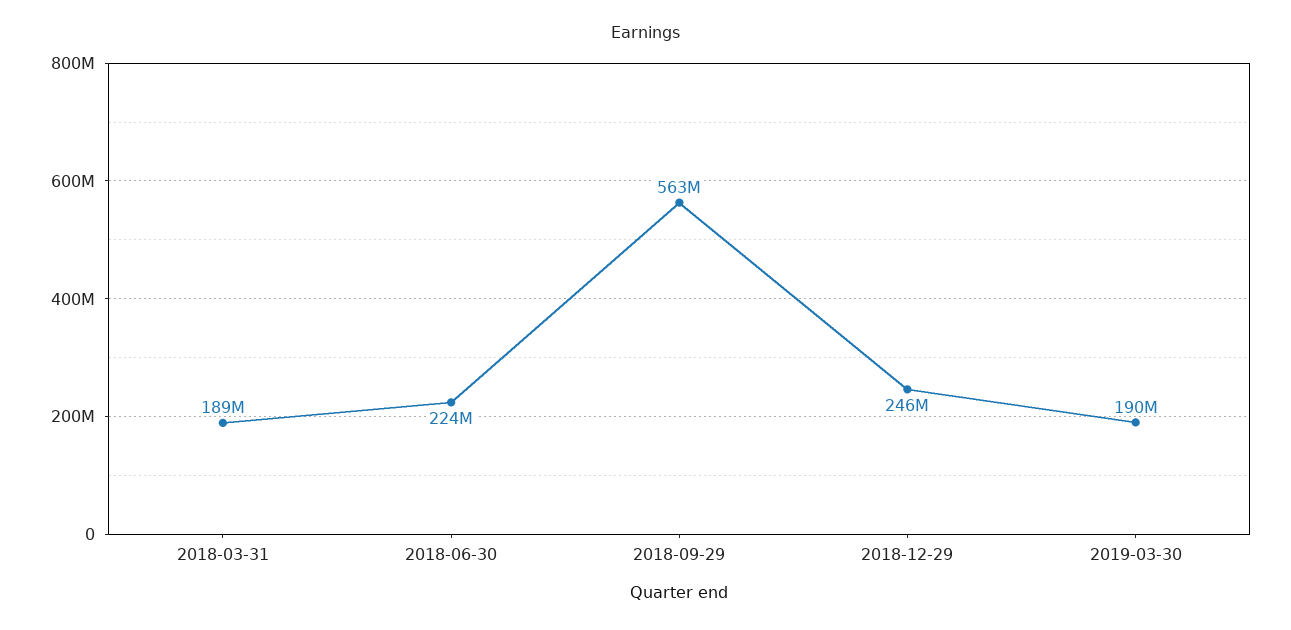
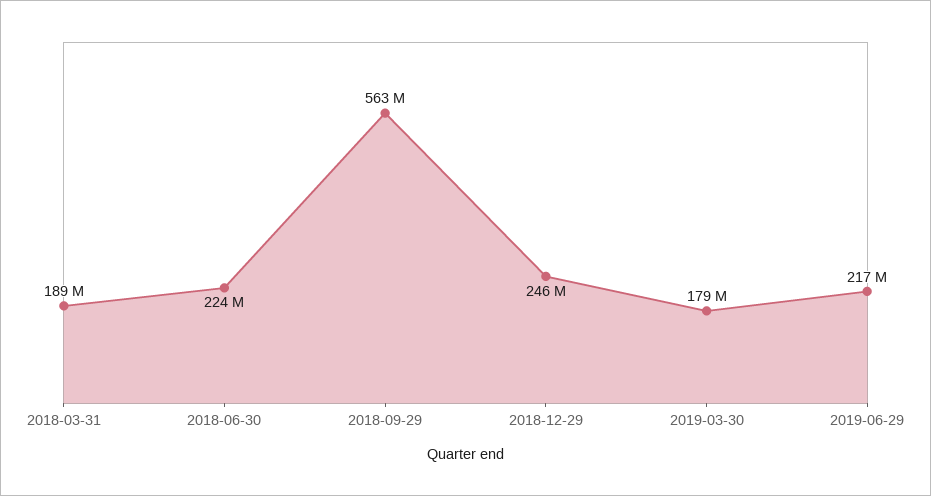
2019-03-30: 190000000 -> 179000000
2019-06-29: none -> 217000000

